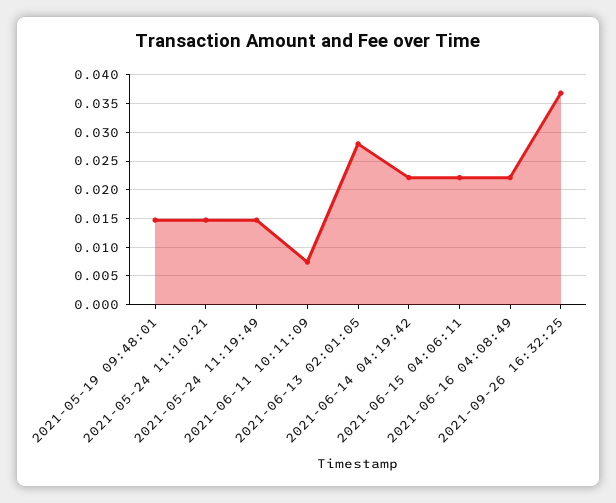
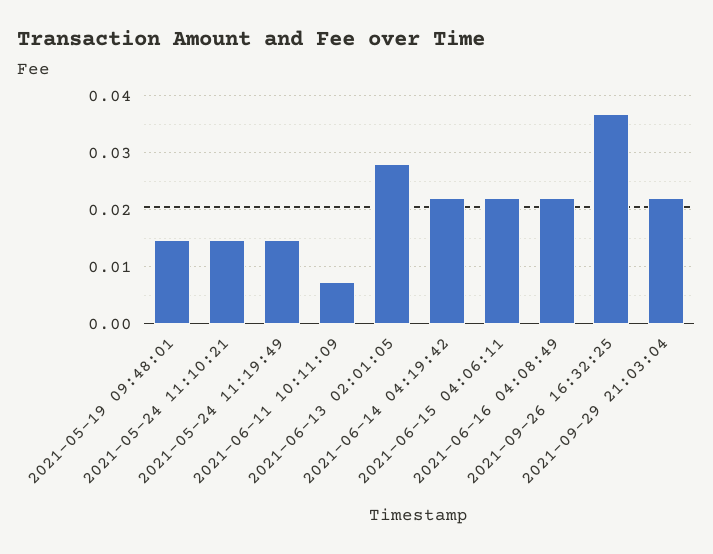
2021-09-29 21:03:04: none -> 0.022

